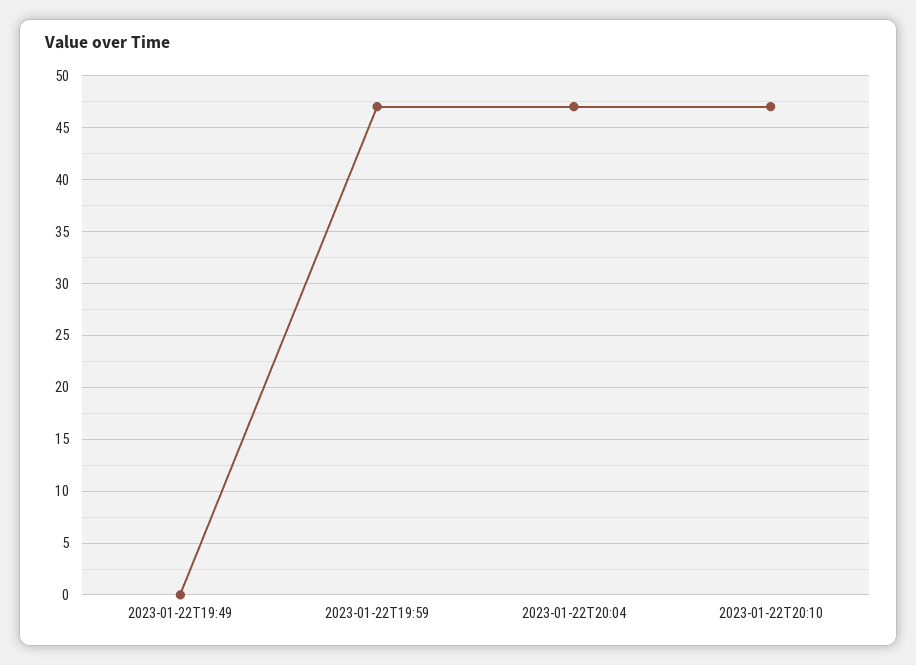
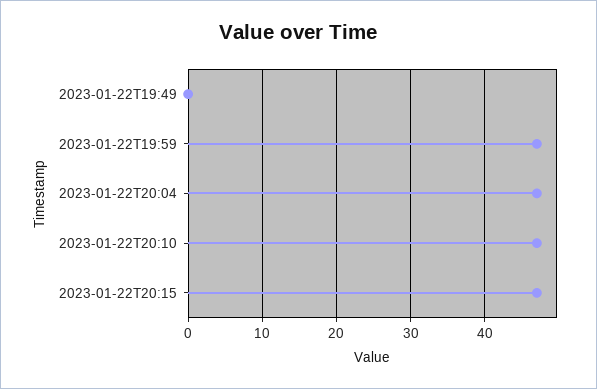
2023-01-22T20:15: none -> 47

